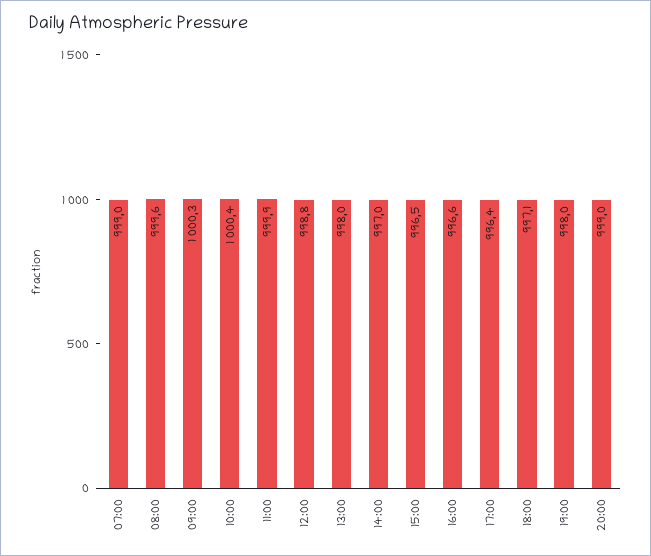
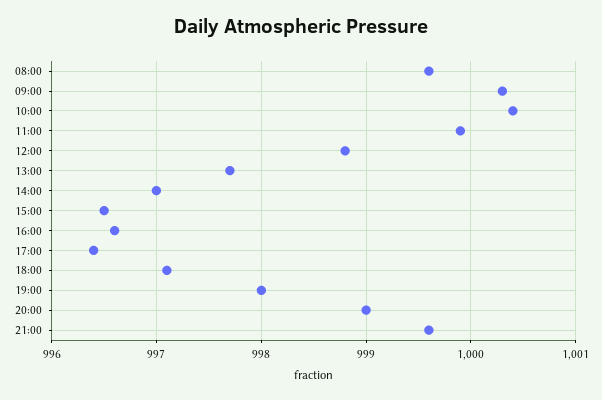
07:00: 999 -> none
13:00: 998 -> 997.7
21:00: none -> 999.6

